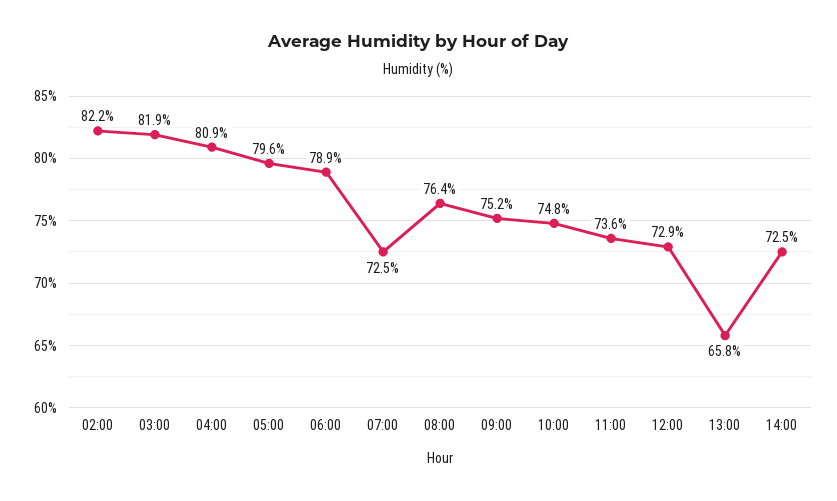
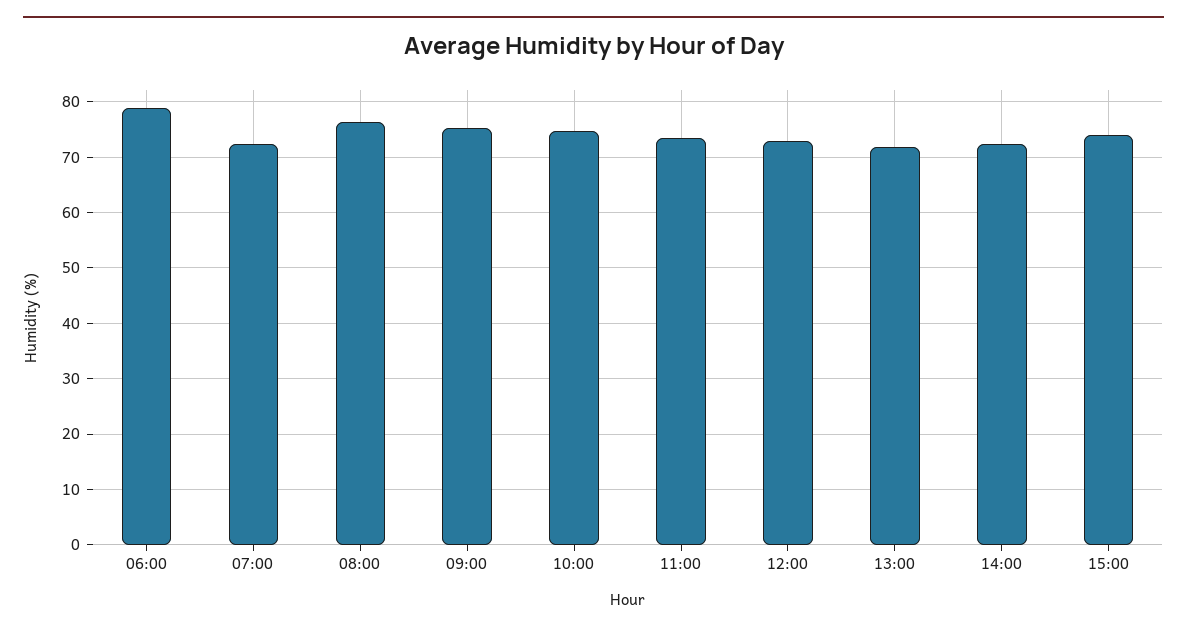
02:00: 82.2 -> none
03:00: 81.9 -> none
04:00: 80.9 -> none
05:00: 79.6 -> none
13:00: 65.8 -> 72
15:00: none -> 74

